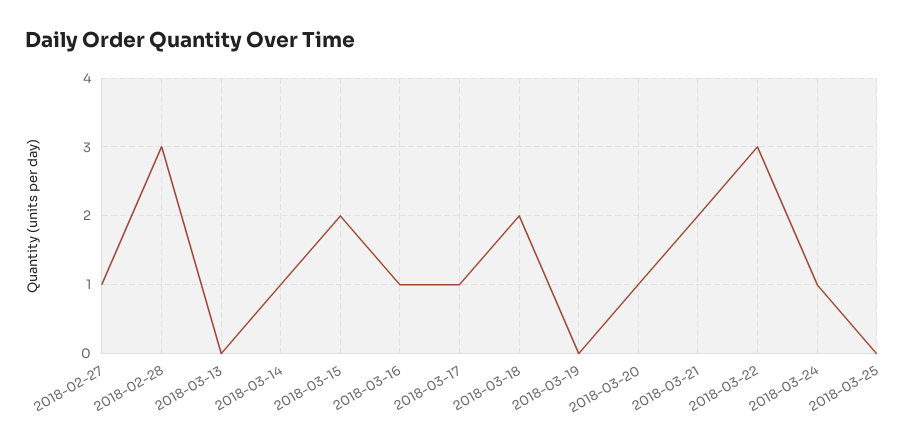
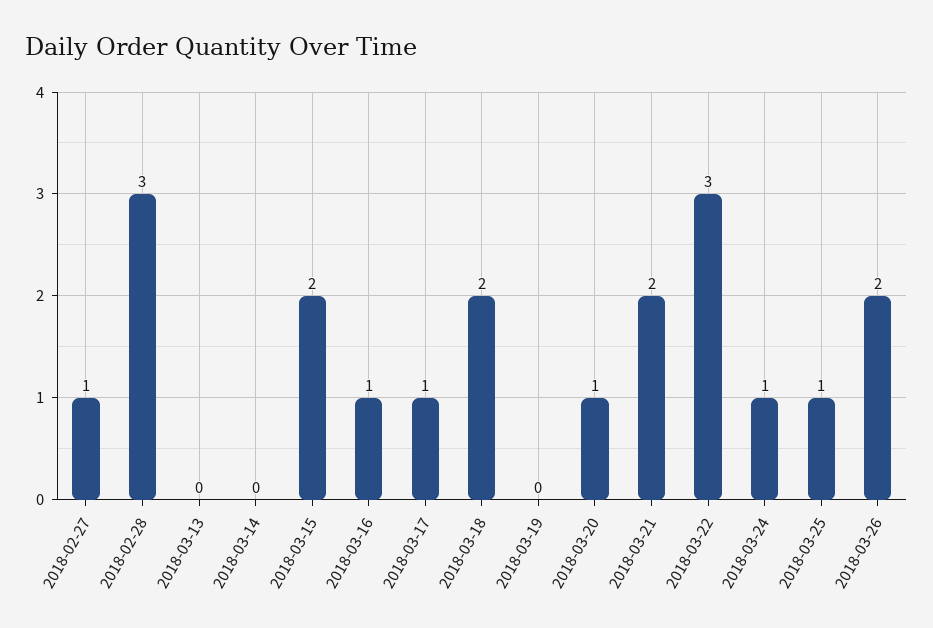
2018-03-14: 1 -> 0
2018-03-25: 0 -> 1
2018-03-26: none -> 2

